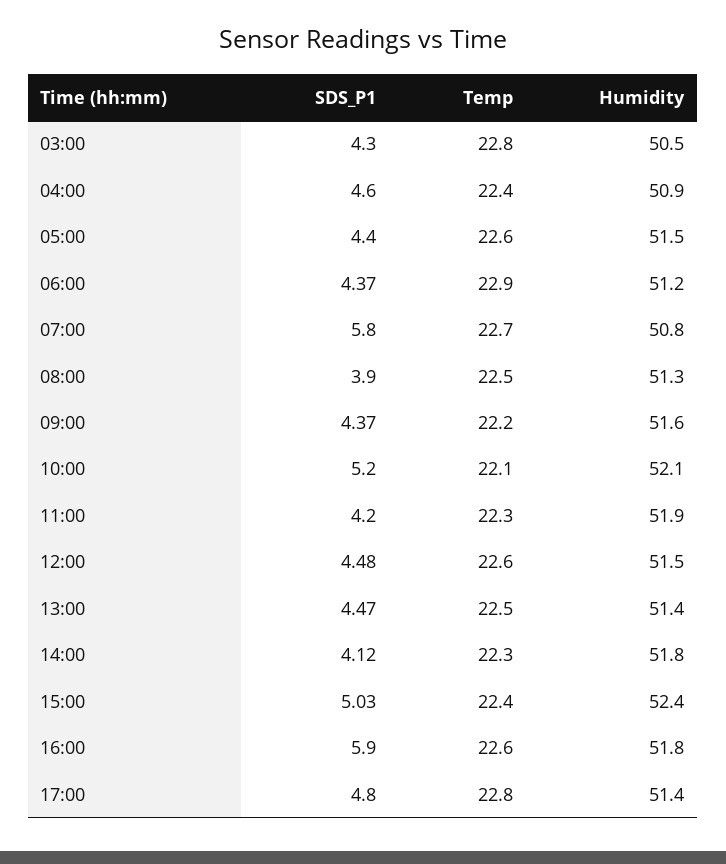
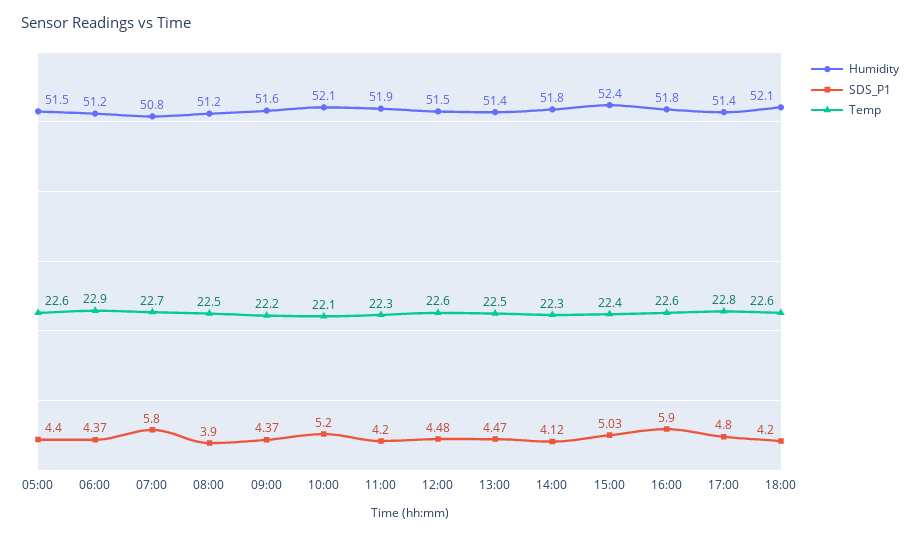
SDS_P1, 03:00: 4.3 -> none
Temp, 03:00: 22.8 -> none
Humidity, 03:00: 50.5 -> none
SDS_P1, 04:00: 4.6 -> none
Temp, 04:00: 22.4 -> none
Humidity, 04:00: 50.9 -> none
Humidity, 08:00: 51.3 -> 51.2
Humidity, 18:00: none -> 52.1
SDS_P1, 18:00: none -> 4.2
Temp, 18:00: none -> 22.6

